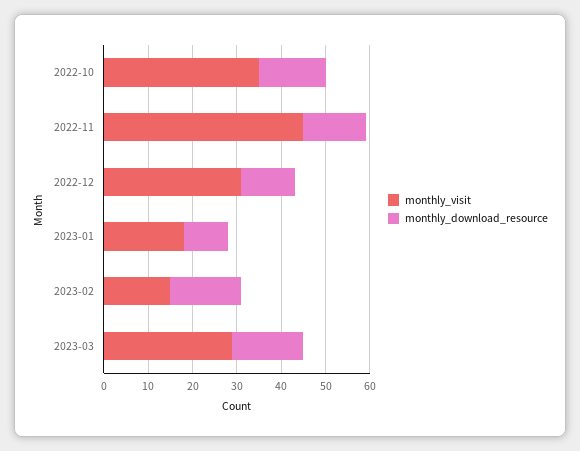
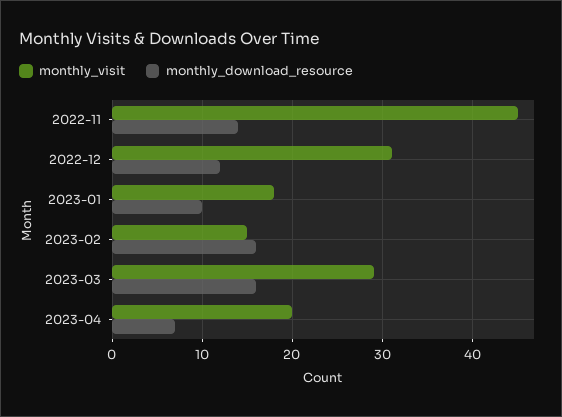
monthly_visit, 2022-10: 35 -> none
monthly_download_resource, 2022-10: 15 -> none
monthly_visit, 2023-04: none -> 20
monthly_download_resource, 2023-04: none -> 7

